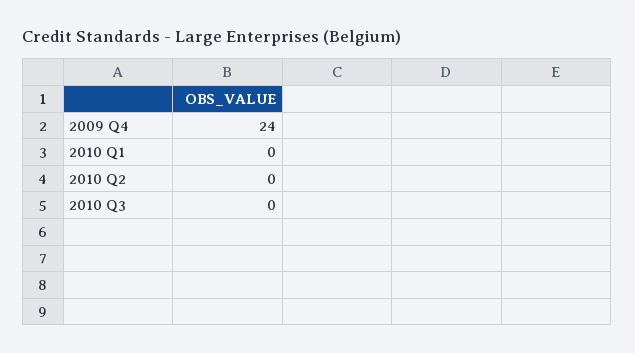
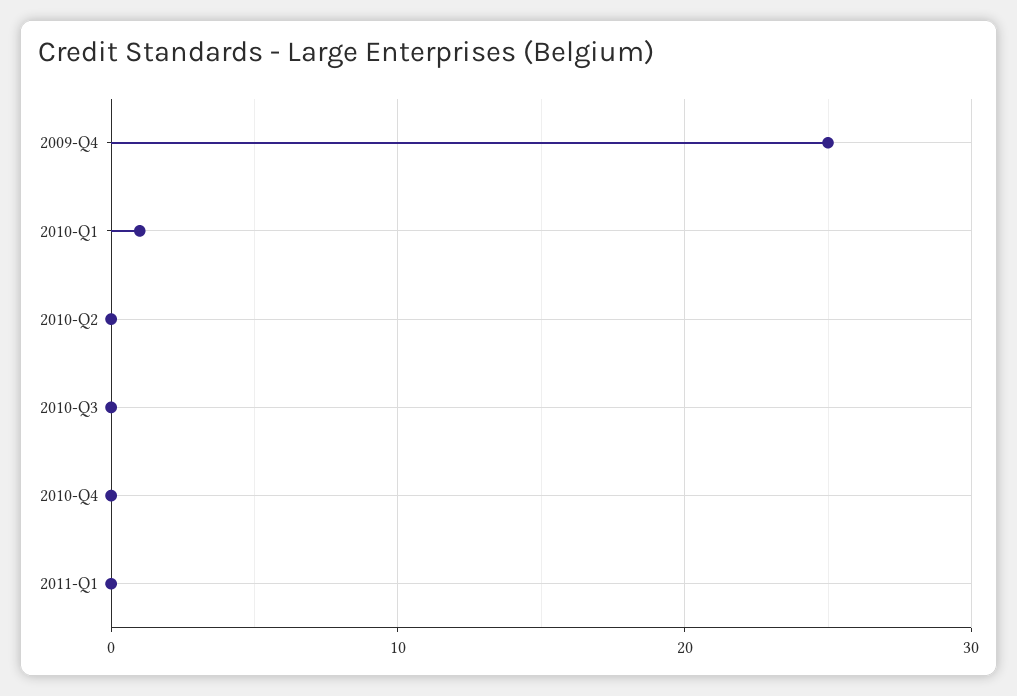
2009 Q4: 24 -> 25
2010 Q1: 0 -> 1
2010-Q4: none -> 0
2011-Q1: none -> 0

